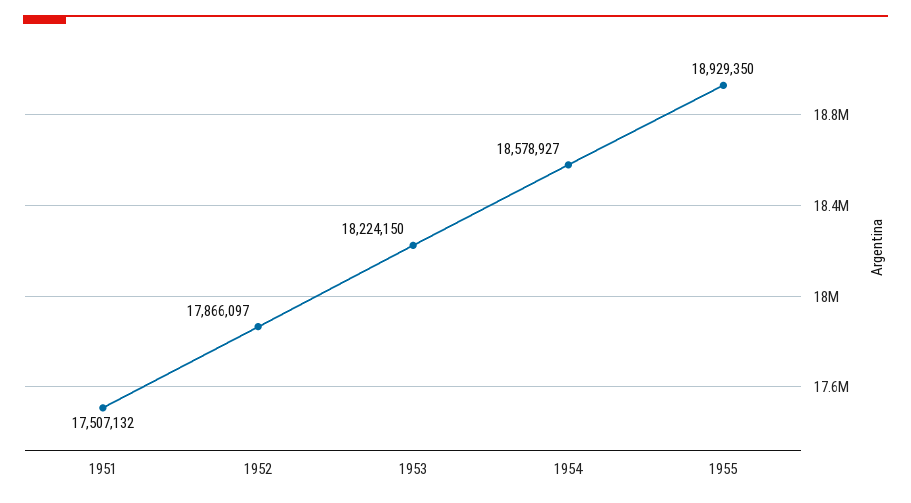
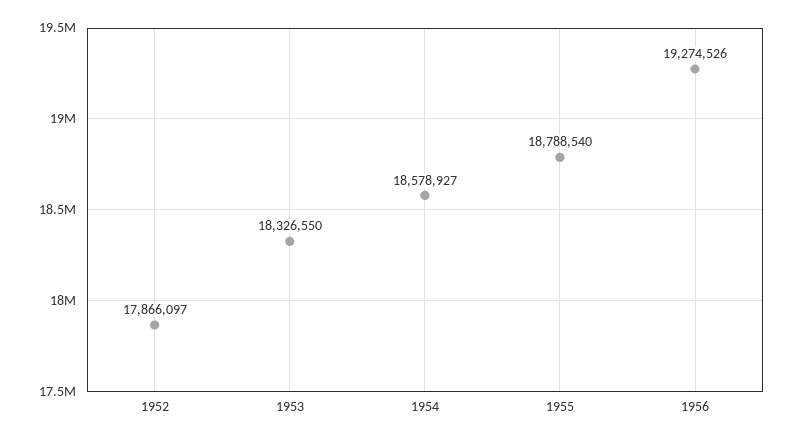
1951: 17507132 -> none
1953: 18224150 -> 18326550
1955: 18929350 -> 18788540
1956: none -> 19274526

